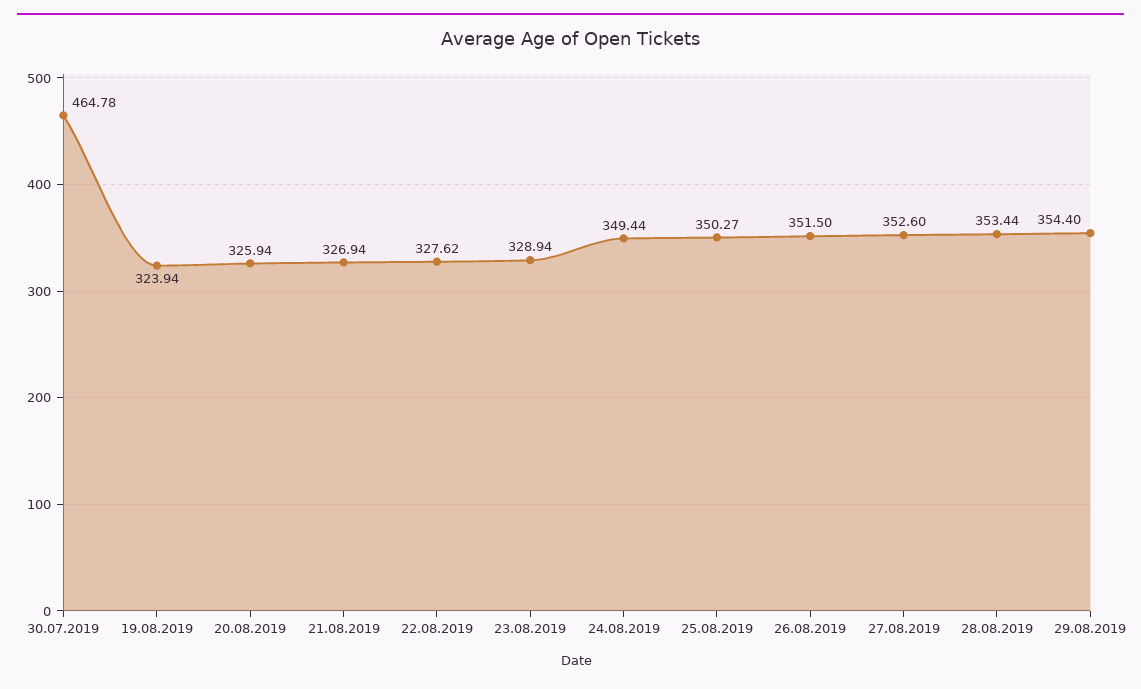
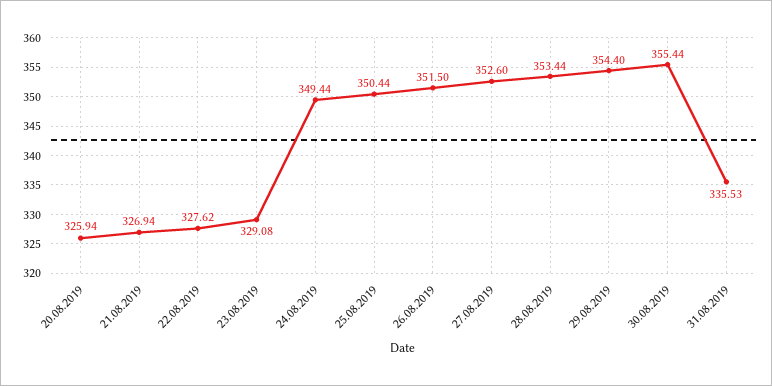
30.07.2019: 464.78 -> none
19.08.2019: 323.94 -> none
23.08.2019: 328.94 -> 329.08
25.08.2019: 350.27 -> 350.44
30.08.2019: none -> 355.44
31.08.2019: none -> 335.53

